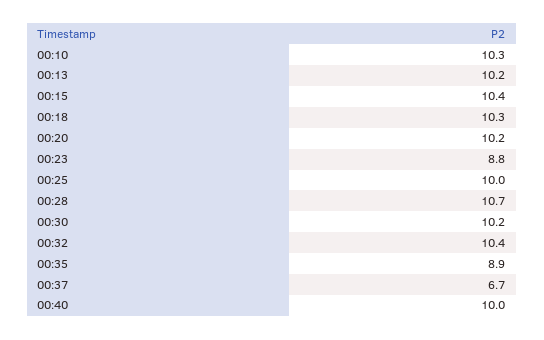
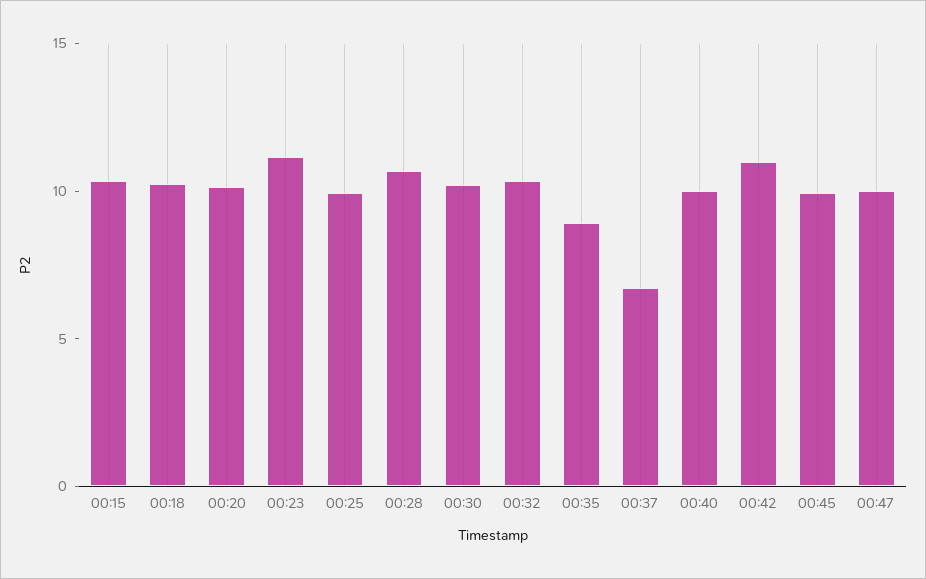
00:10: 10.3 -> none
00:13: 10.2 -> none
00:23: 8.8 -> 11
00:42: none -> 11
00:45: none -> 10
00:47: none -> 10

